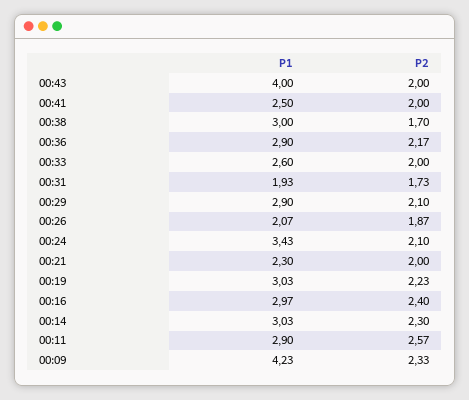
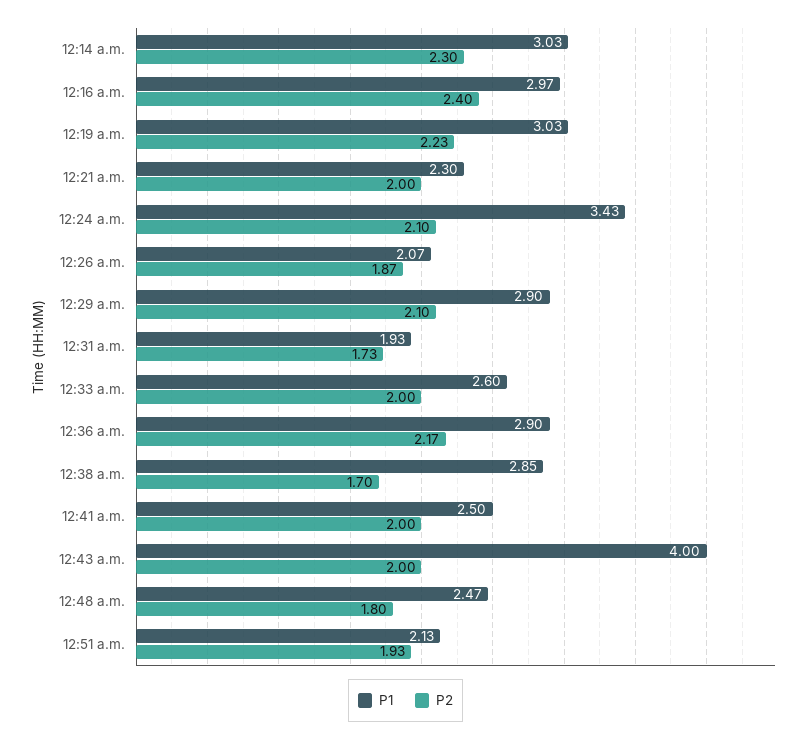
P1, 00:38: 3 -> 2.85
P1, 00:11: 2.9 -> none
P2, 00:11: 2.57 -> none
P1, 00:09: 4.23 -> none
P2, 00:09: 2.33 -> none
P1, 12:48 a.m.: none -> 2.47
P2, 12:48 a.m.: none -> 1.8
P1, 12:51 a.m.: none -> 2.13
P2, 12:51 a.m.: none -> 1.93

